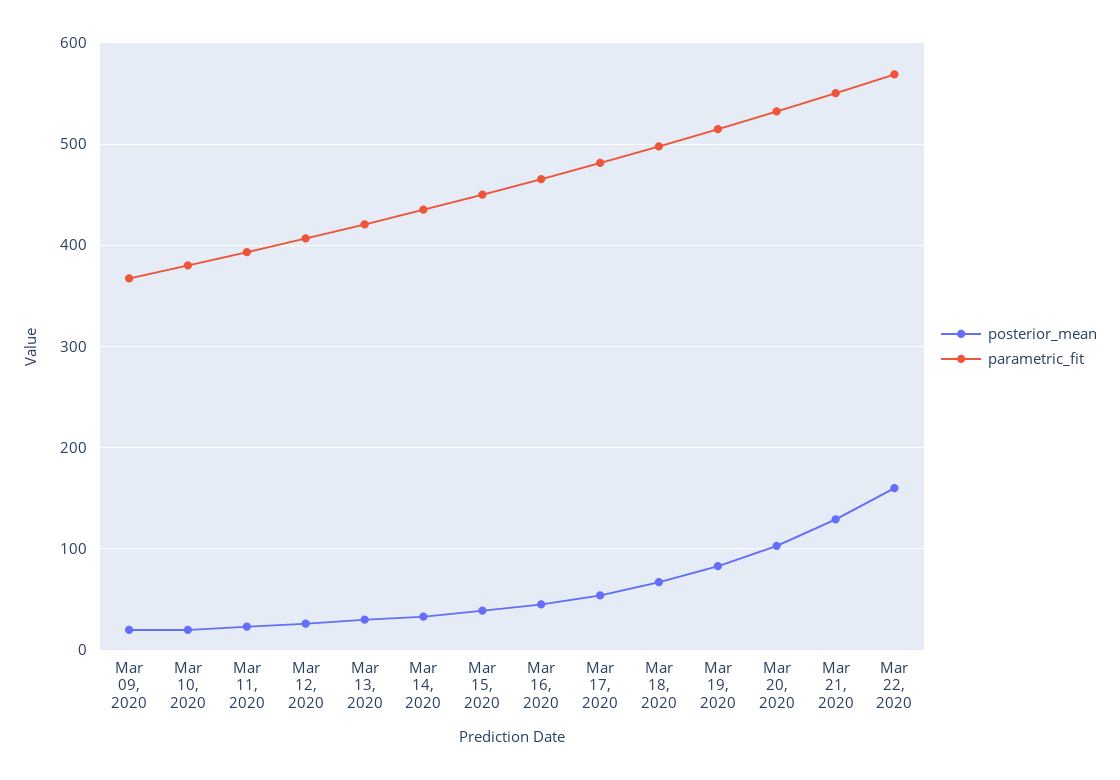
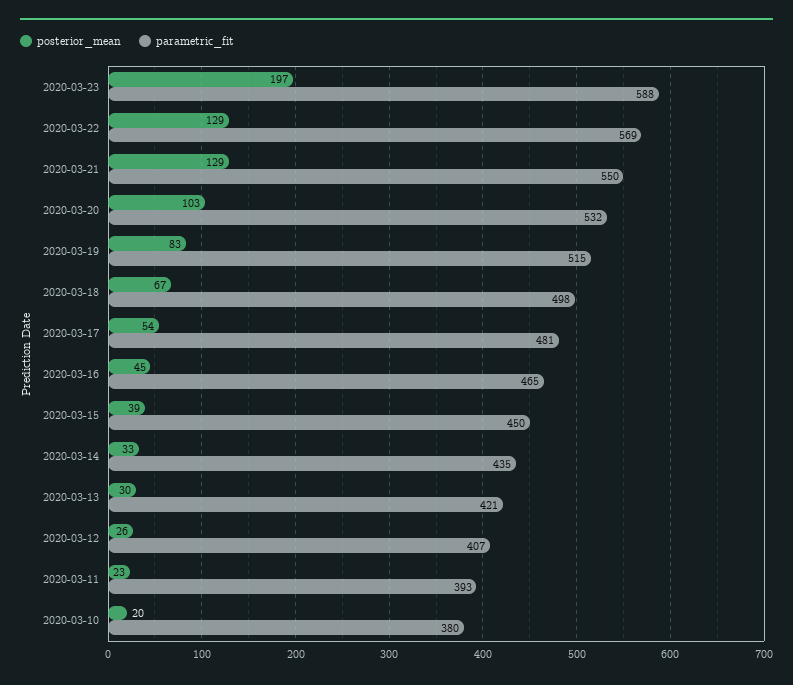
posterior_mean, Mar 09, 2020: 20 -> none
parametric_fit, Mar 09, 2020: 370 -> none
posterior_mean, Mar 22, 2020: 160 -> 129
posterior_mean, 2020-03-23: none -> 197
parametric_fit, 2020-03-23: none -> 588

